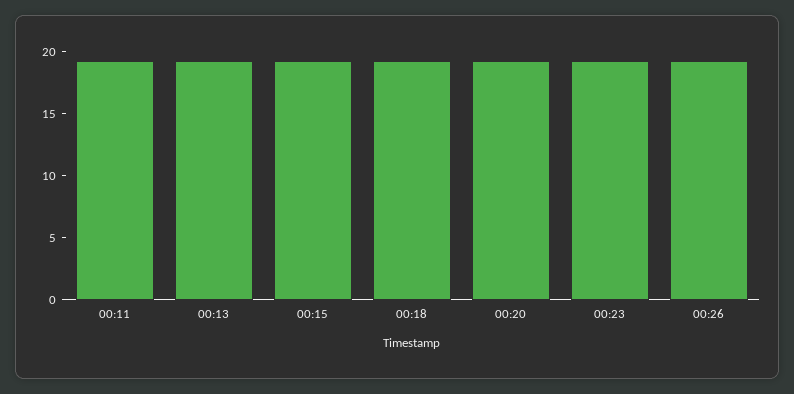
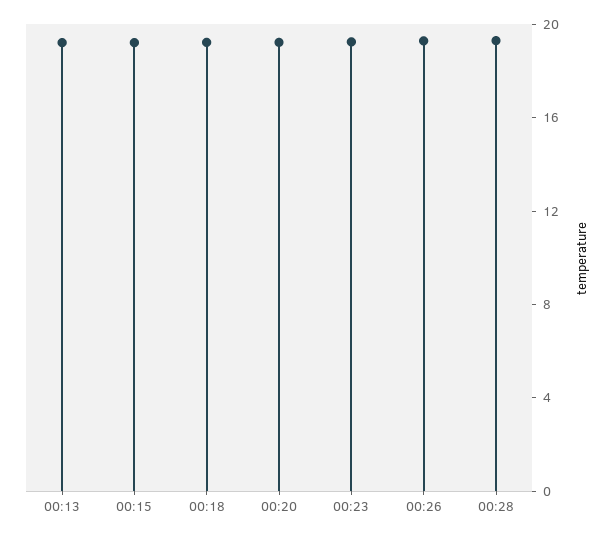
00:11: 19 -> none
00:28: none -> 19

